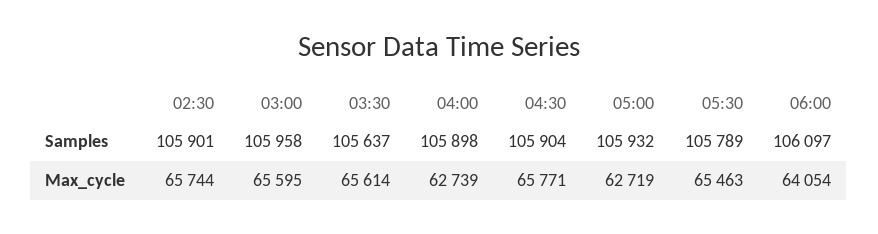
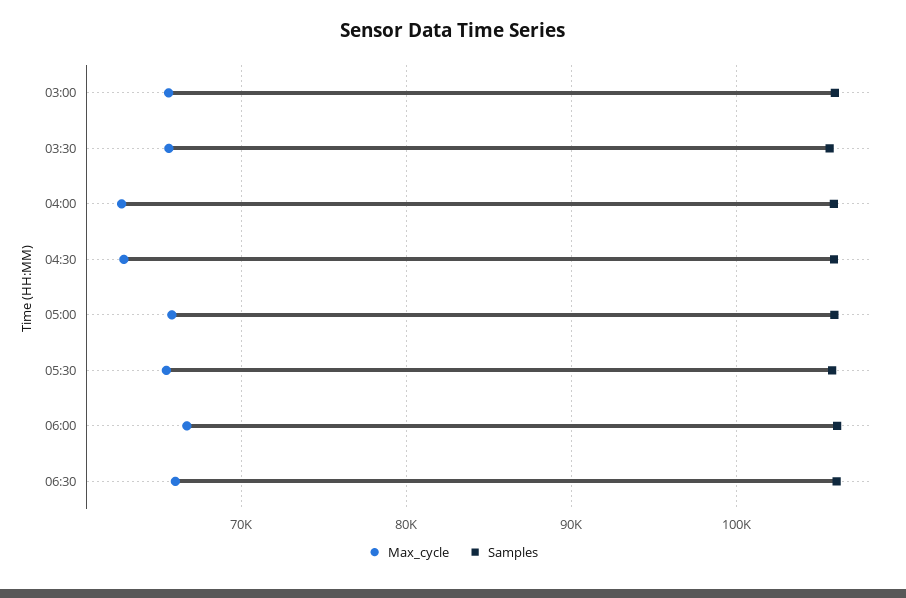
Samples, 02:30: 105901 -> none
Max_cycle, 02:30: 65744 -> none
Max_cycle, 04:30: 65771 -> 63000
Max_cycle, 05:00: 62719 -> 66000
Max_cycle, 06:00: 64054 -> 67000
Max_cycle, 06:30: none -> 66000
Samples, 06:30: none -> 106000

